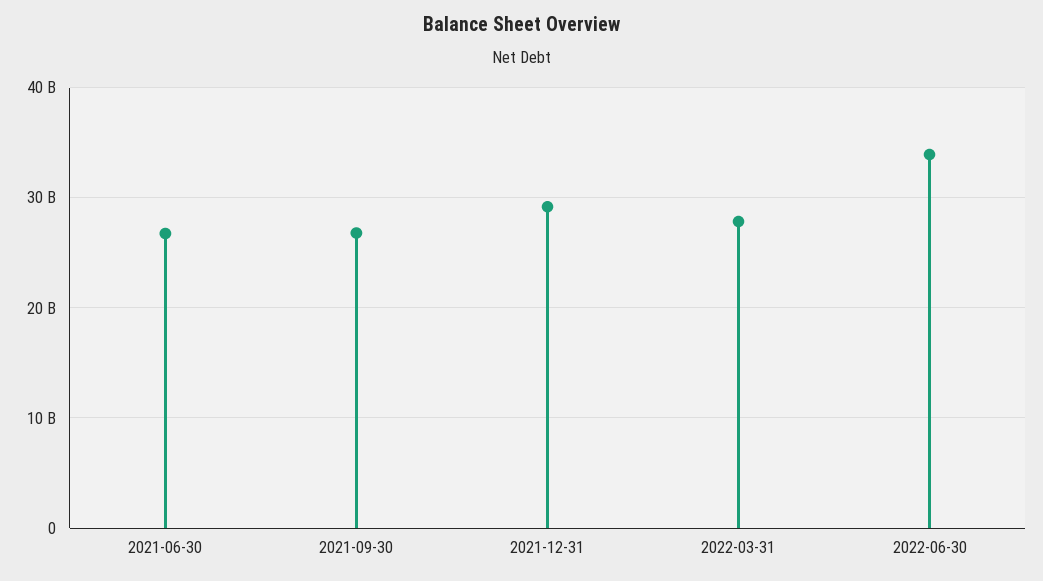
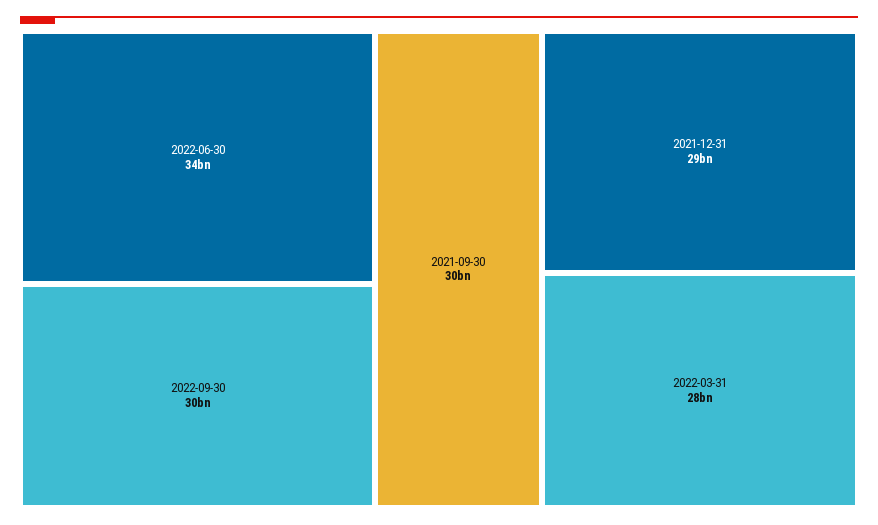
2021-06-30: 27000000000 -> none
2021-09-30: 27000000000 -> 30000000000
2022-09-30: none -> 30000000000

